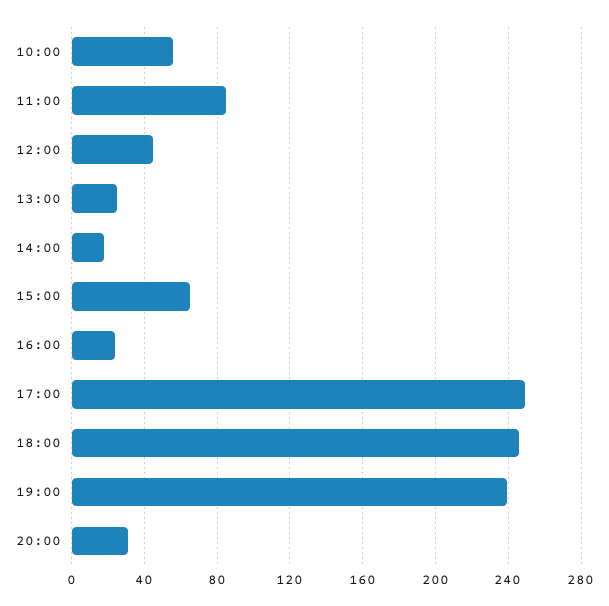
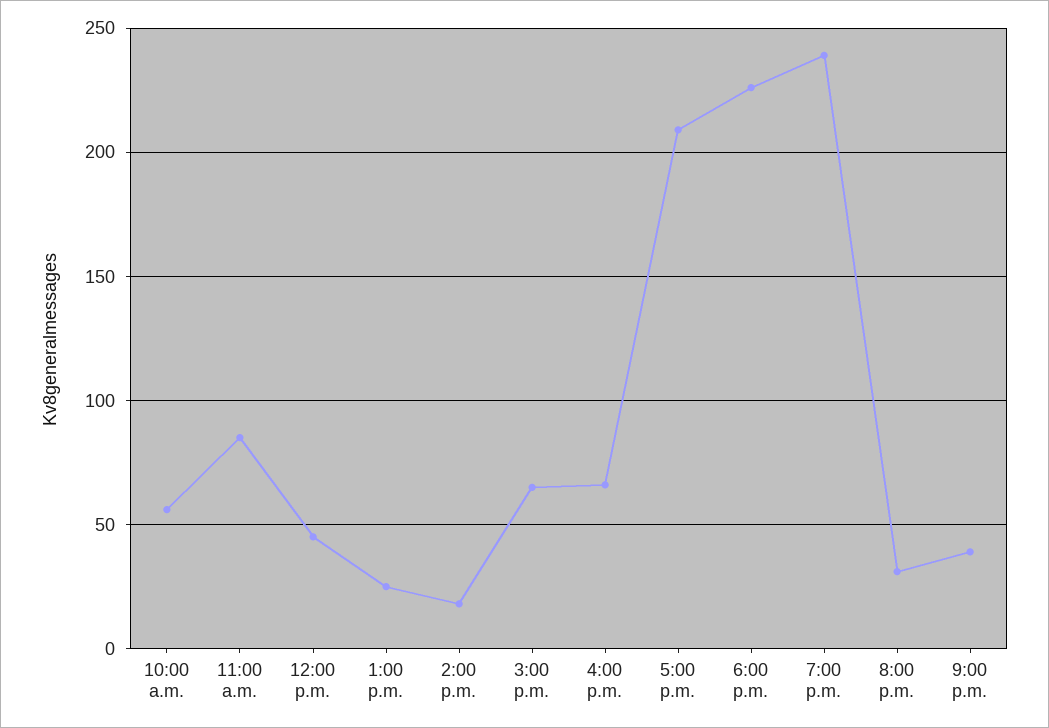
16:00: 25 -> 65
17:00: 250 -> 210
18:00: 245 -> 225
9:00 p.m.: none -> 40

